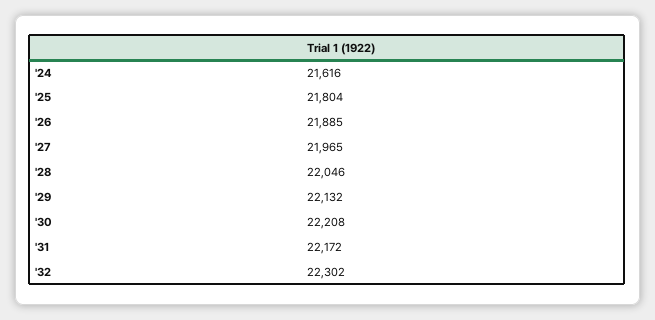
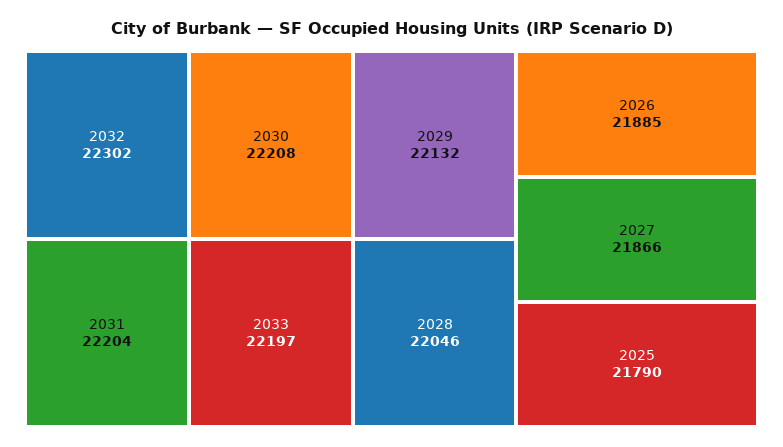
'24: 21616 -> none
'25: 21804 -> 21790
'27: 21965 -> 21866
'31: 22172 -> 22204
2033: none -> 22197

